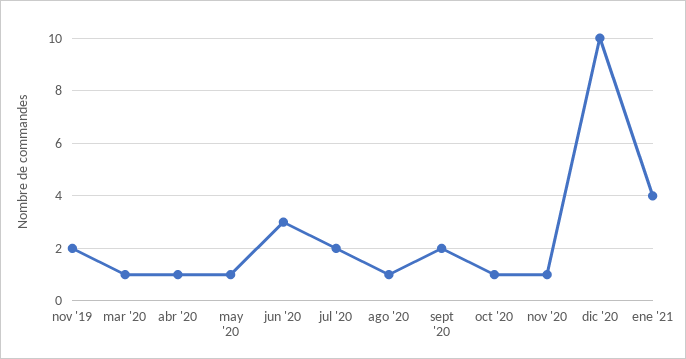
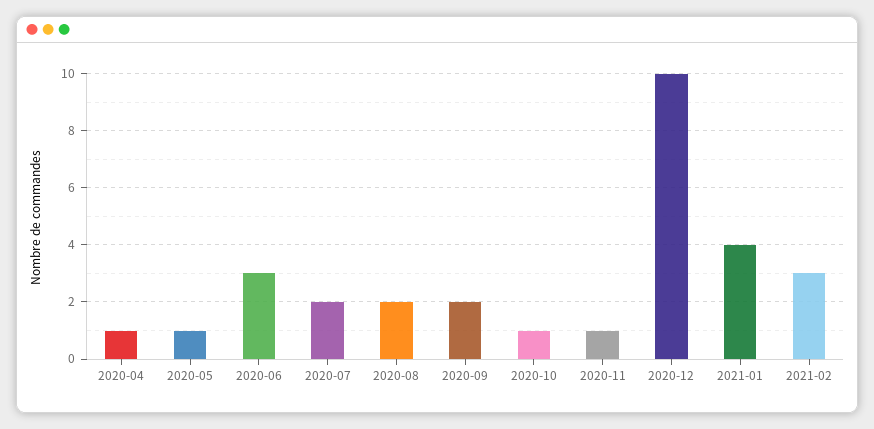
nov '19: 2 -> none
mar '20: 1 -> none
ago '20: 1 -> 2
2021-02: none -> 3

